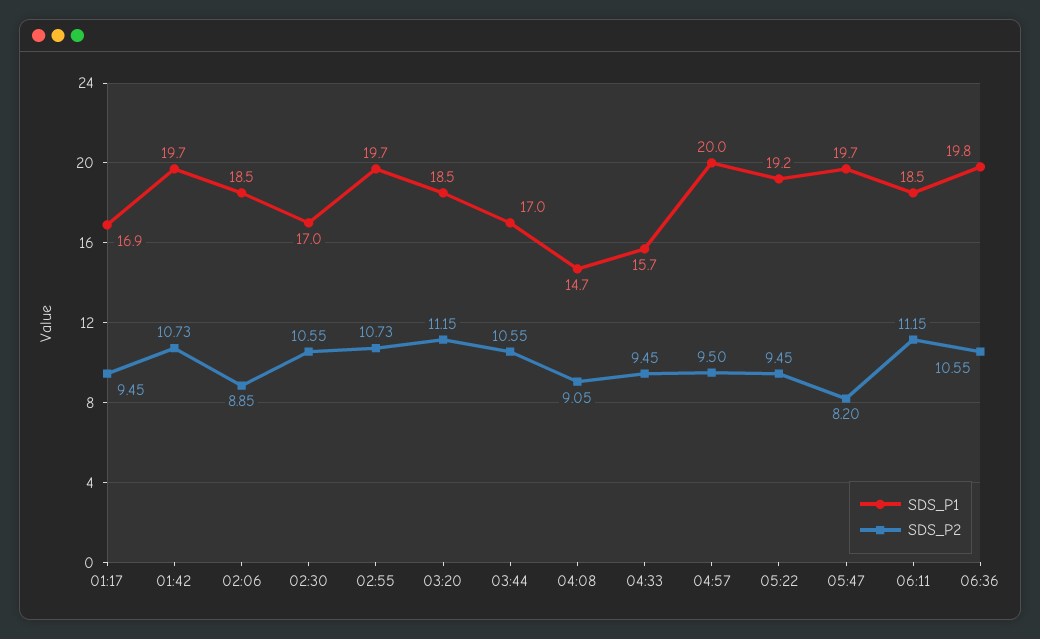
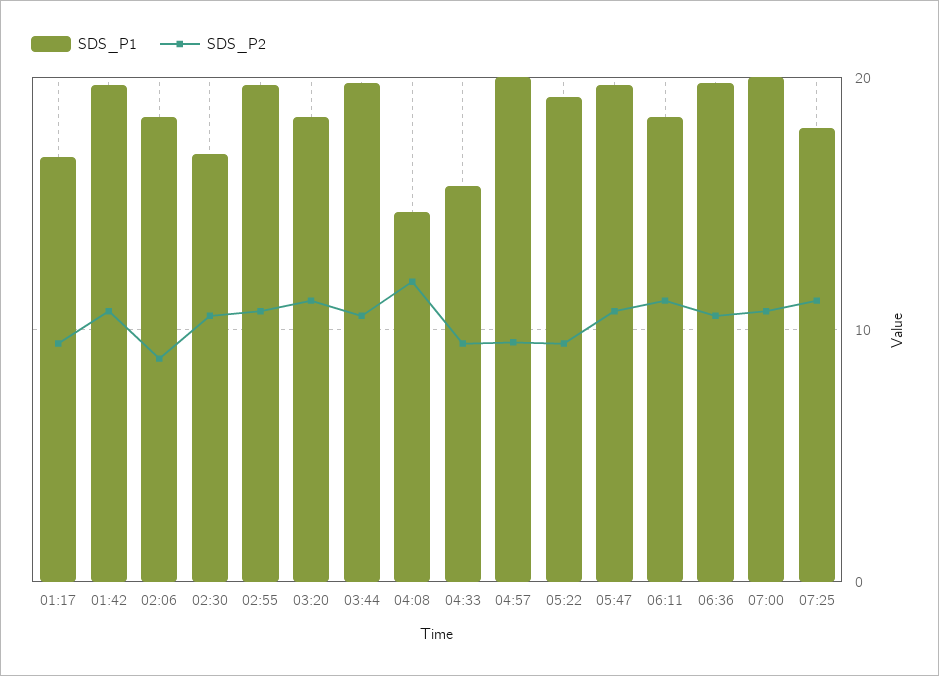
SDS_P1, 03:44: 17 -> 20
SDS_P2, 04:08: 9.05 -> 12
SDS_P2, 05:47: 8.2 -> 11
SDS_P1, 07:00: none -> 20
SDS_P2, 07:00: none -> 11
SDS_P1, 07:25: none -> 18
SDS_P2, 07:25: none -> 11

